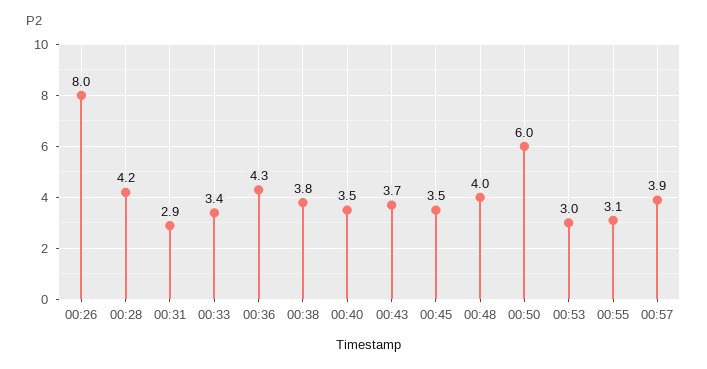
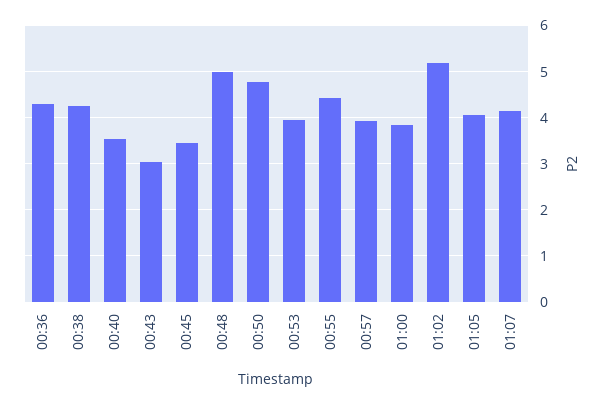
00:26: 8 -> none
00:28: 4.2 -> none
00:31: 2.9 -> none
00:33: 3.4 -> none
00:38: 3.8 -> 4.2
00:43: 3.7 -> 3
00:48: 4 -> 5
00:50: 6 -> 4.8
00:53: 3 -> 4
00:55: 3.1 -> 4.4
01:00: none -> 3.8
01:02: none -> 5.2
01:05: none -> 4
01:07: none -> 4.2

